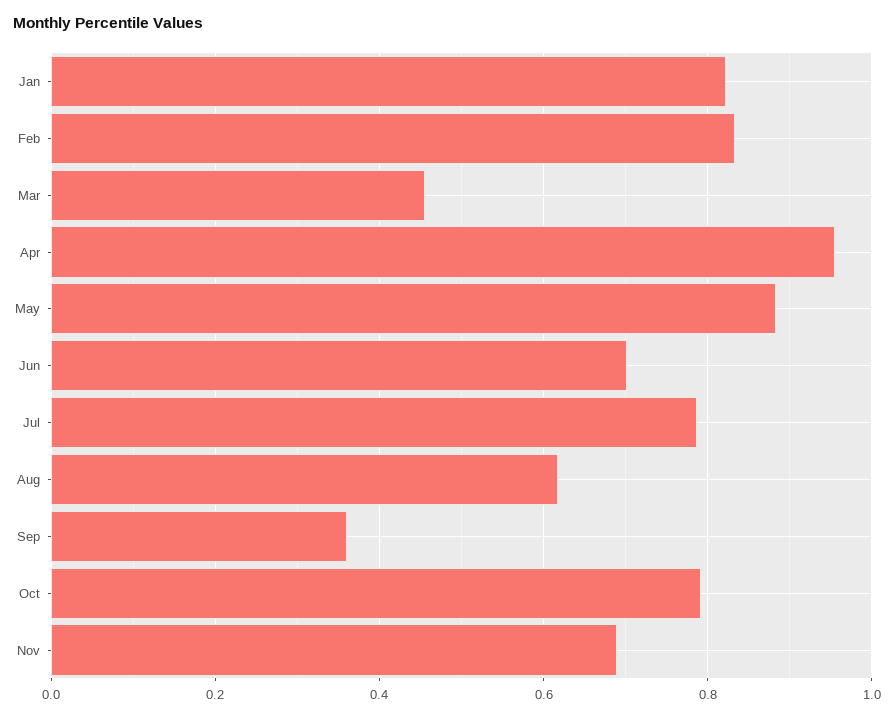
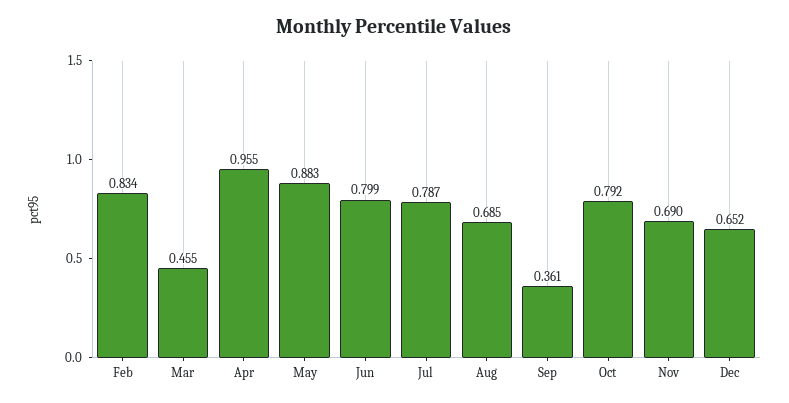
Jan: 0.82 -> none
Jun: 0.7 -> 0.799
Aug: 0.62 -> 0.685
Dec: none -> 0.652

